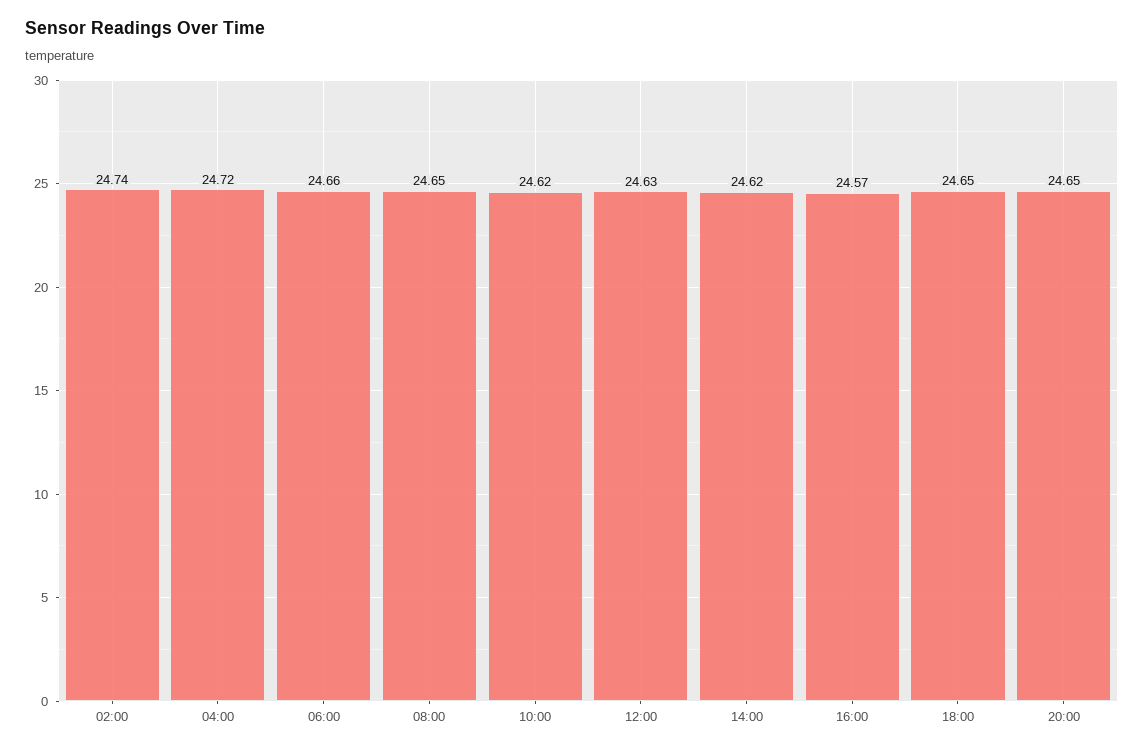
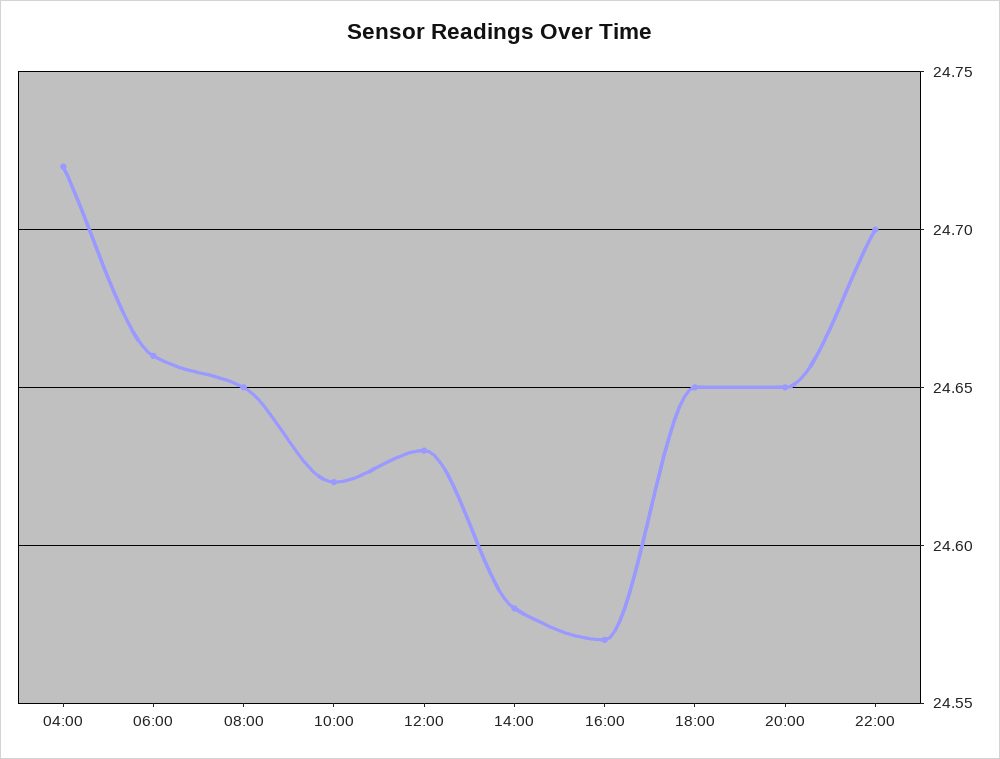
02:00: 24.74 -> none
14:00: 24.62 -> 24.58
22:00: none -> 24.7

